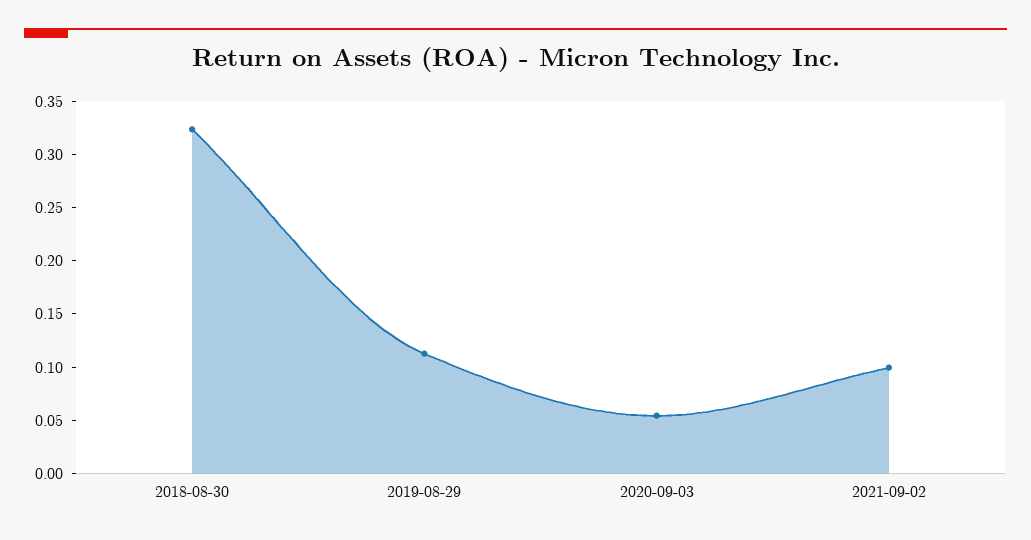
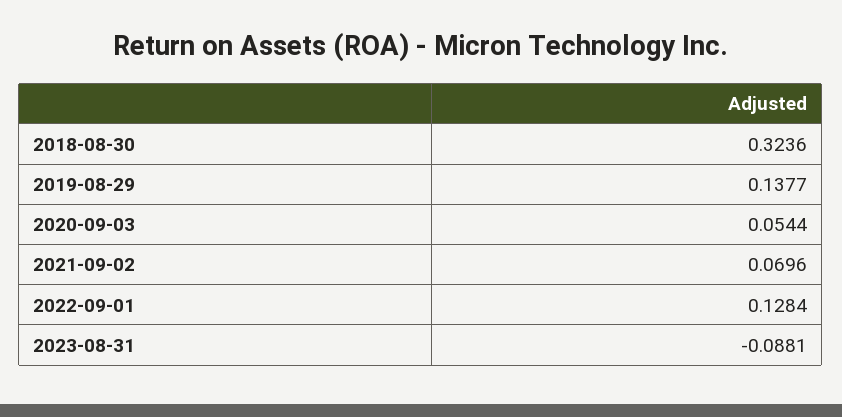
2019-08-29: 0.11 -> 0.1377
2021-09-02: 0.1 -> 0.0696
2022-09-01: none -> 0.1284
2023-08-31: none -> -0.0881

